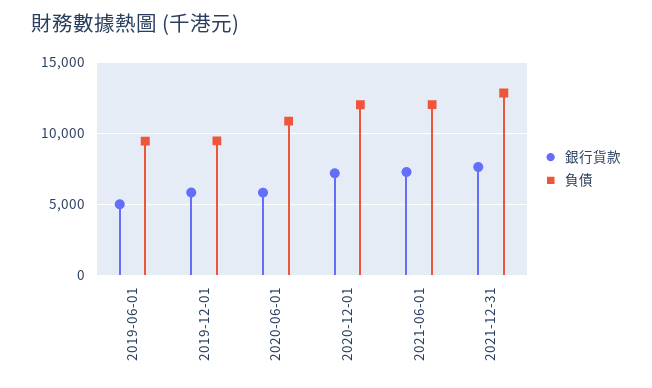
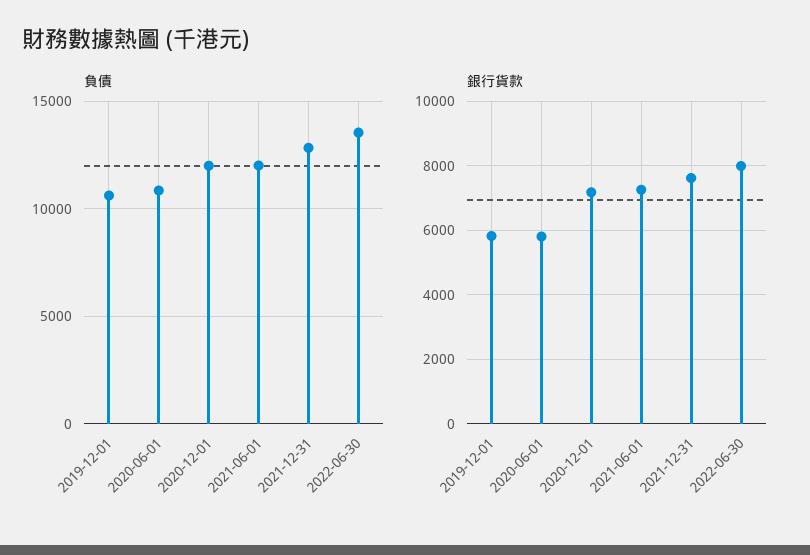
銀行貨款, 2019-06-01: 5000 -> none
負債, 2019-06-01: 9500 -> none
負債, 2019-12-01: 9500 -> 10500
負債, 2022-06-30: none -> 13500
銀行貨款, 2022-06-30: none -> 8000

